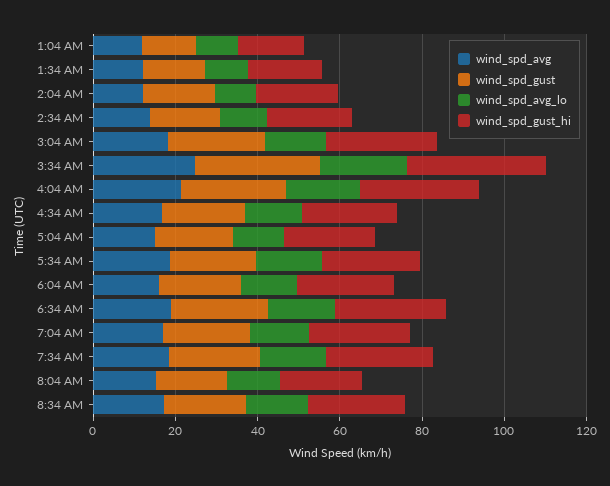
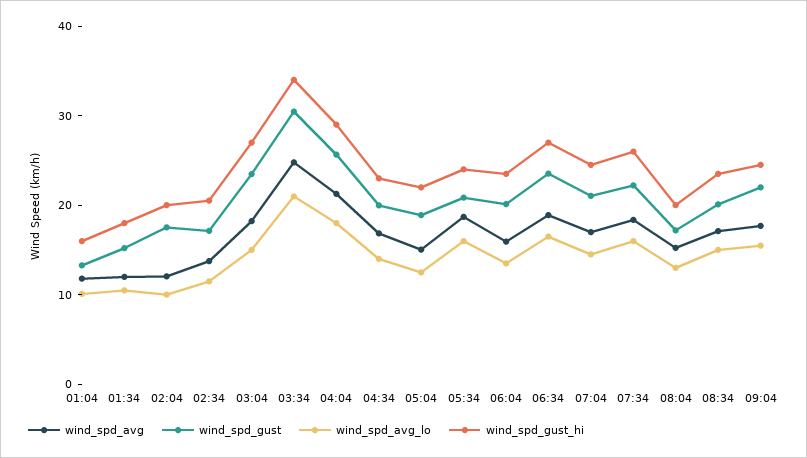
wind_spd_avg, 09:04: none -> 18
wind_spd_gust, 09:04: none -> 22
wind_spd_avg_lo, 09:04: none -> 16
wind_spd_gust_hi, 09:04: none -> 24

